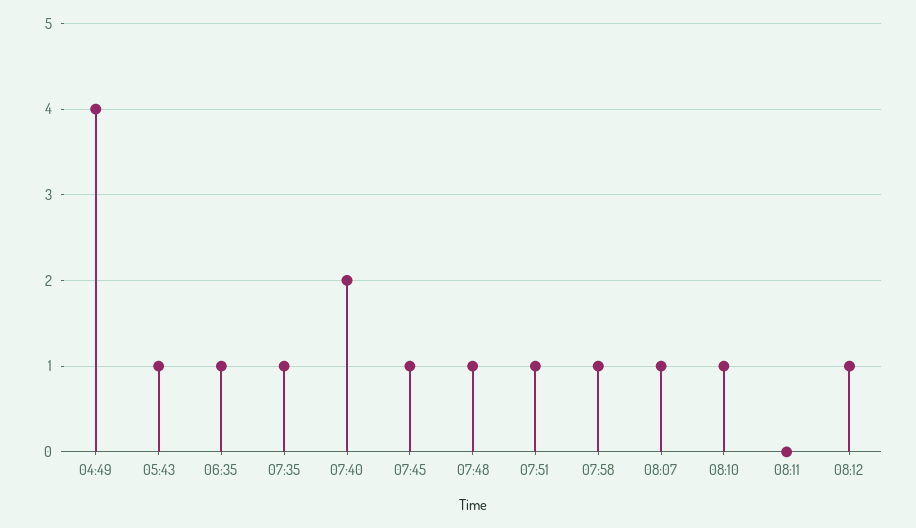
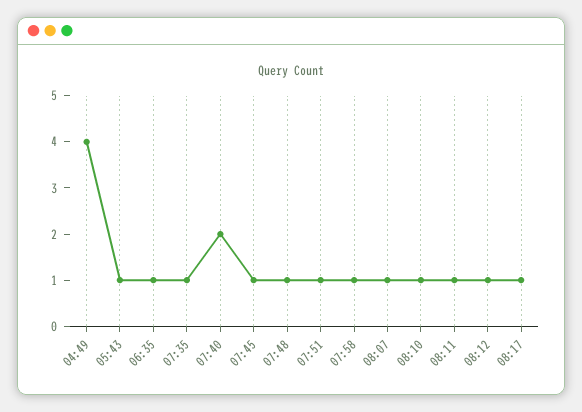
08:11: 0 -> 1
08:17: none -> 1

